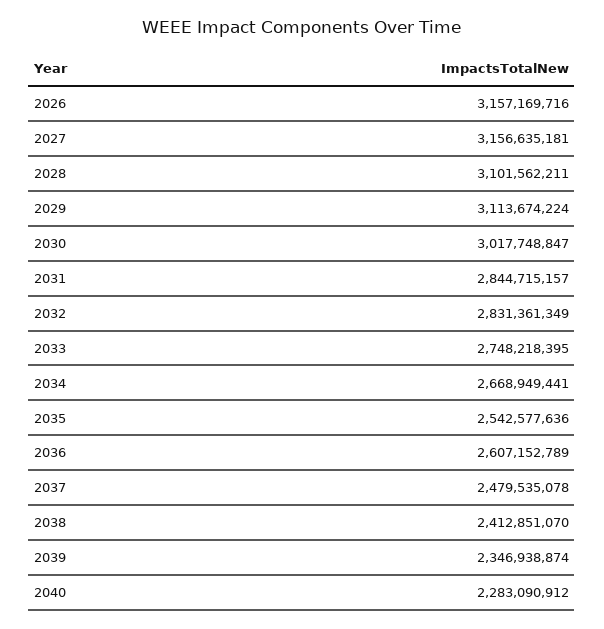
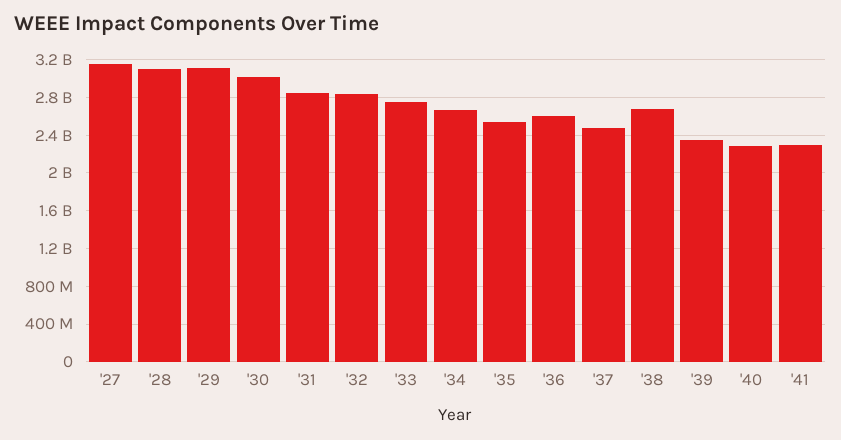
2026: 3157169716 -> none
2038: 2412851070 -> 2700000000
'41: none -> 2300000000

